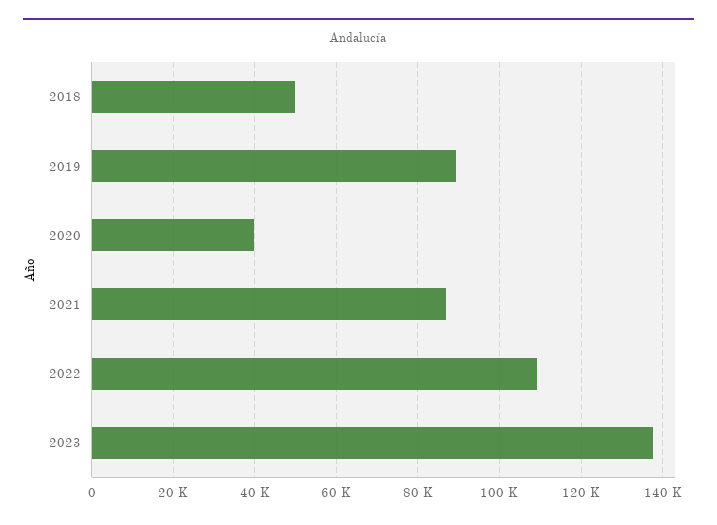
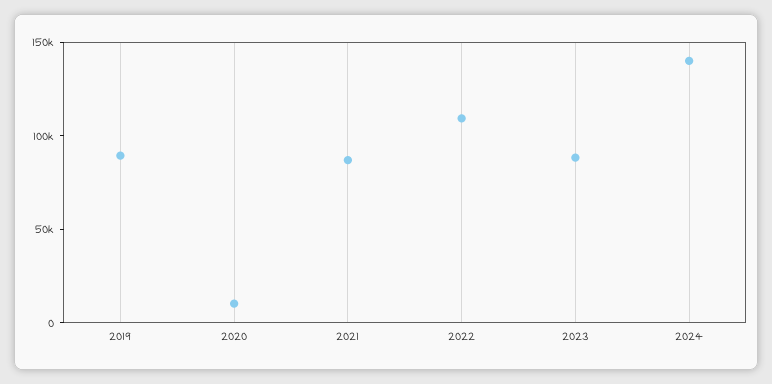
2018: 50000 -> none
2020: 40000 -> 10000
2023: 138000 -> 90000
2024: none -> 140000

